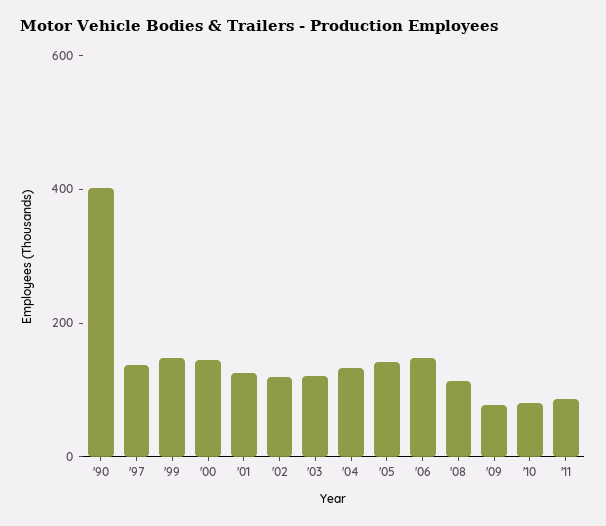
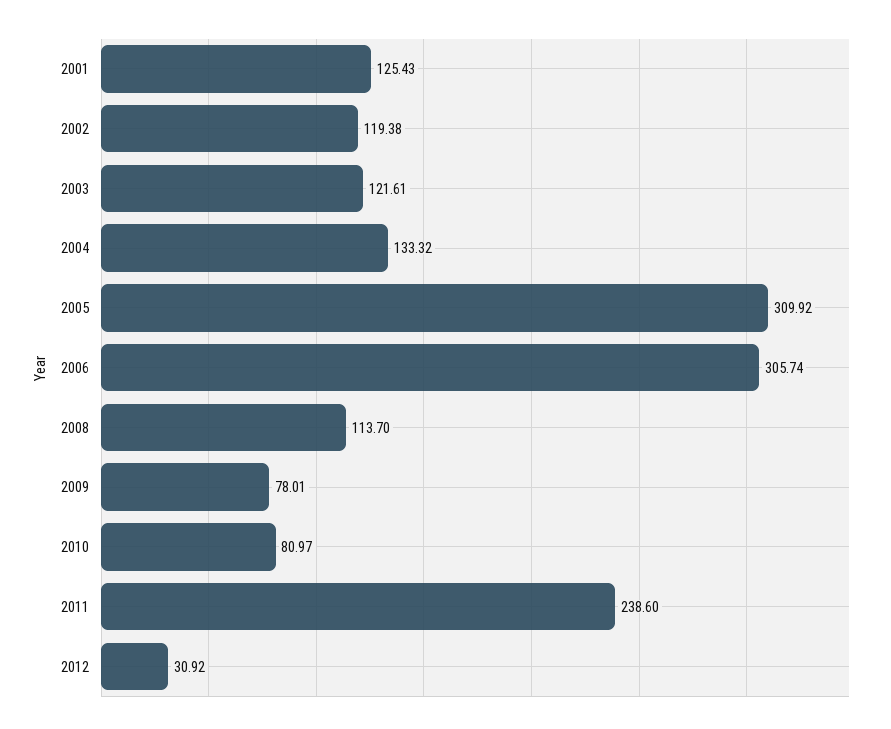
'90: 400 -> none
'97: 150 -> none
'99: 150 -> none
'00: 150 -> none
'05: 150 -> 309.92
'06: 150 -> 305.74
'11: 100 -> 238.6
2012: none -> 30.92

